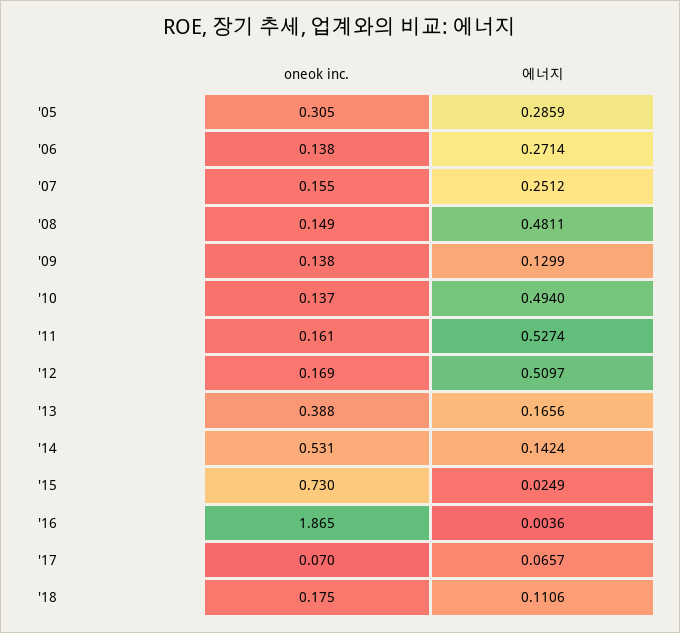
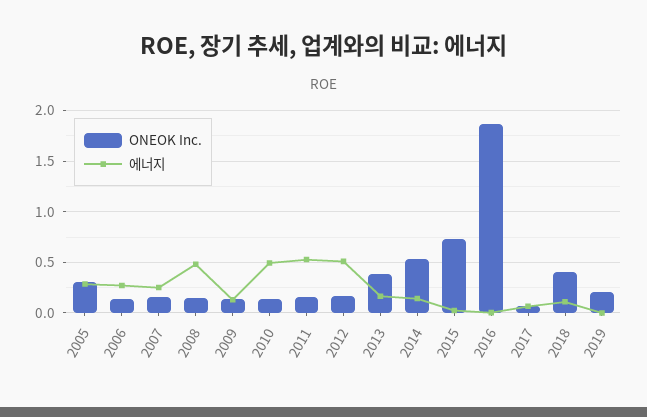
oneok inc., '18: 0.175 -> 0.4
oneok inc., 2019: none -> 0.2
에너지, 2019: none -> 0

